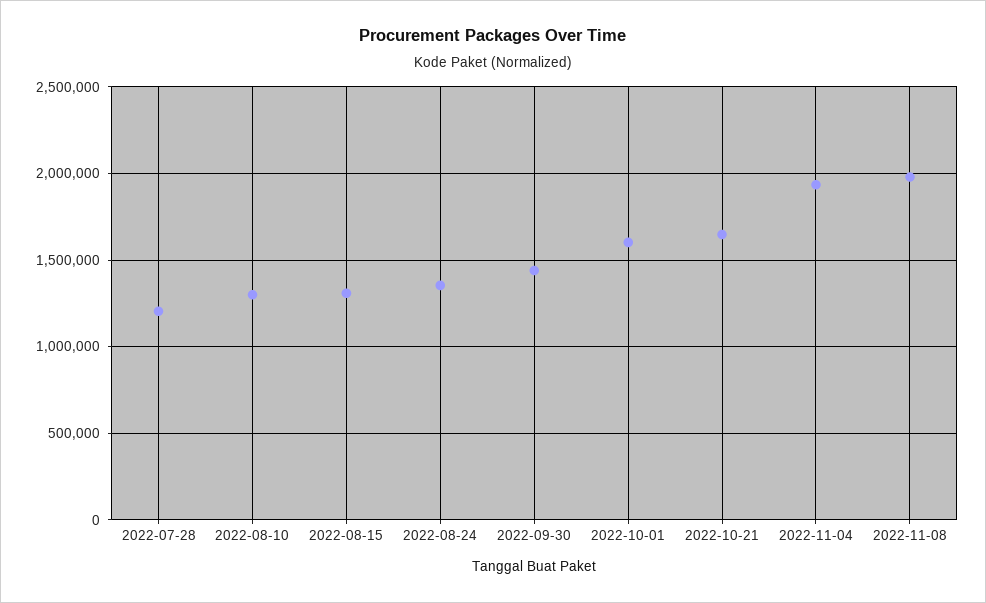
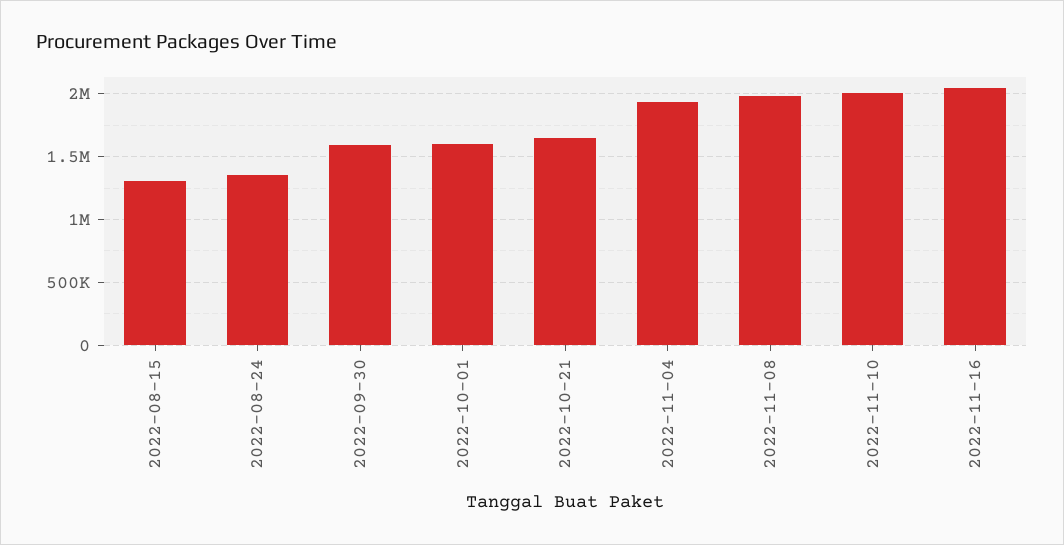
2022-07-28: 1200000 -> none
2022-08-10: 1300000 -> none
2022-09-30: 1450000 -> 1600000
2022-11-10: none -> 2000000
2022-11-16: none -> 2050000

